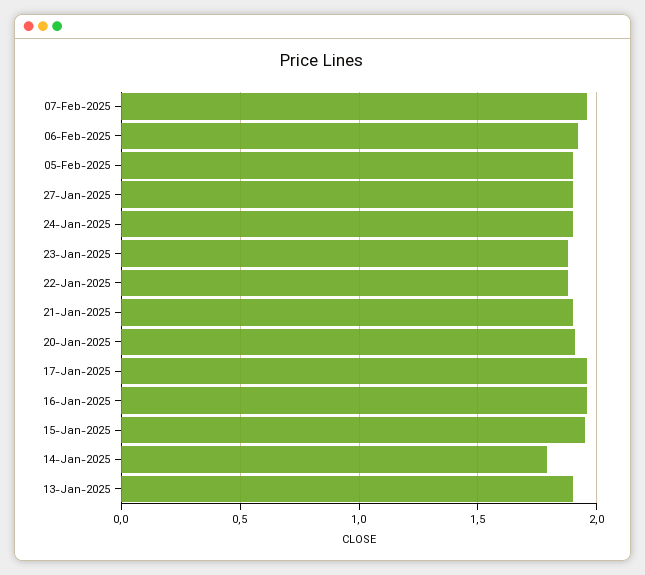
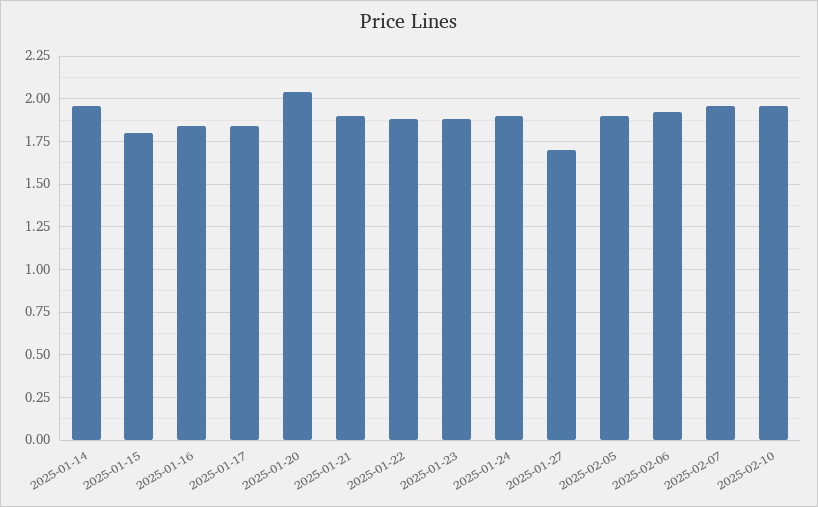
27-Jan-2025: 1.9 -> 1.7
20-Jan-2025: 1.9 -> 2.05
17-Jan-2025: 1.95 -> 1.85
16-Jan-2025: 1.95 -> 1.85
15-Jan-2025: 1.95 -> 1.8
14-Jan-2025: 1.8 -> 1.95
13-Jan-2025: 1.9 -> none
2025-02-10: none -> 1.95

